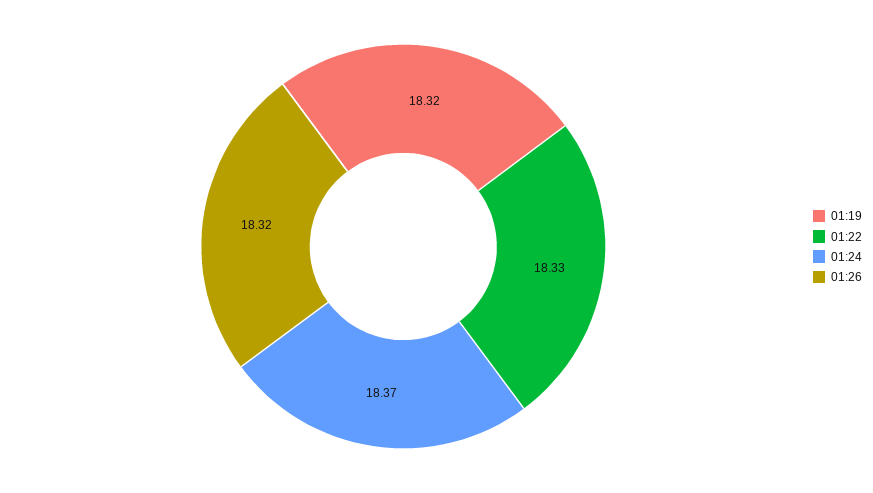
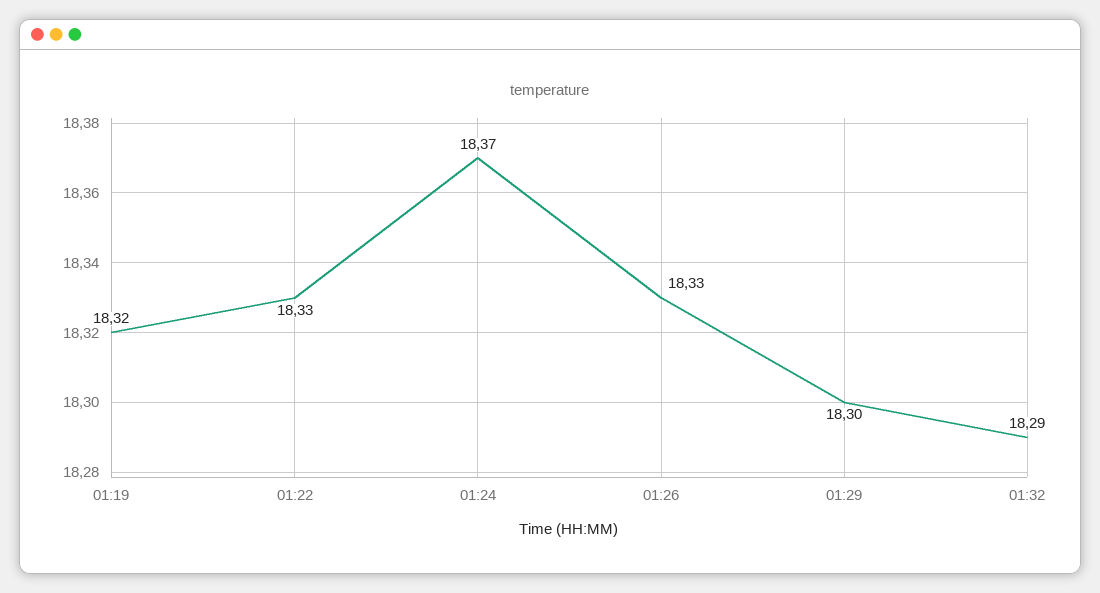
01:26: 18.32 -> 18.33
01:29: none -> 18.3
01:32: none -> 18.29

